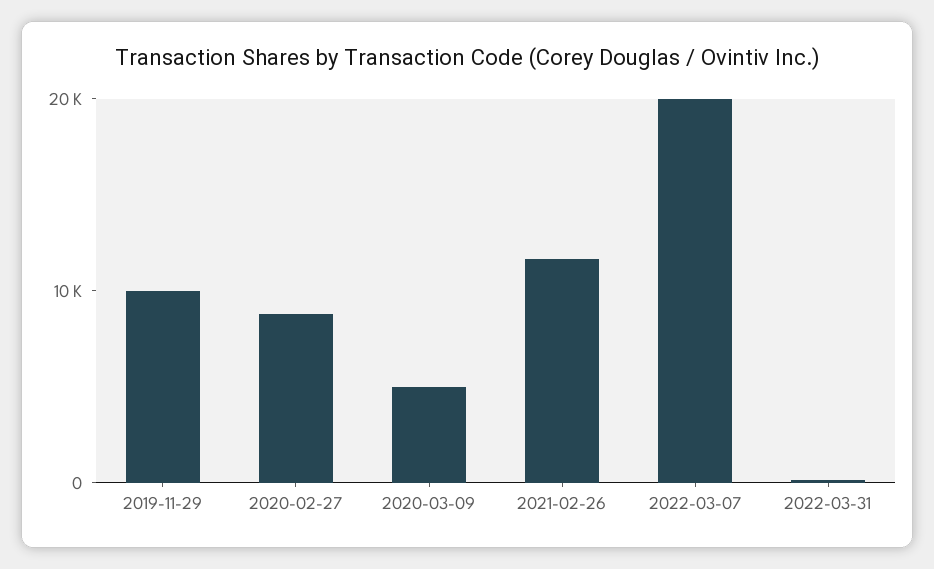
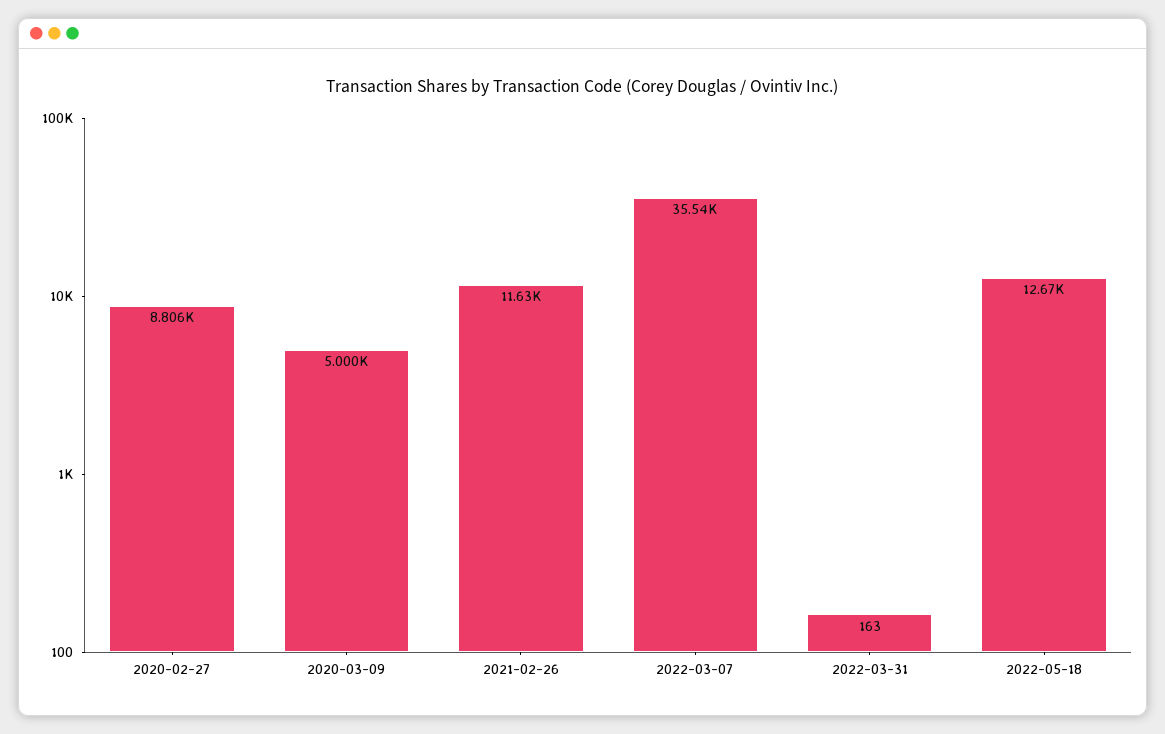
2019-11-29: 10000 -> none
2022-03-07: 20000 -> 35540
2022-05-18: none -> 12670

